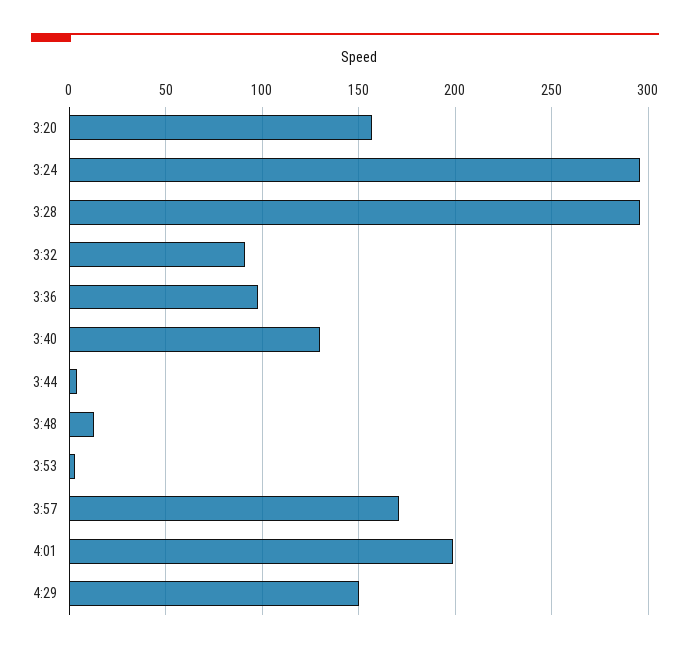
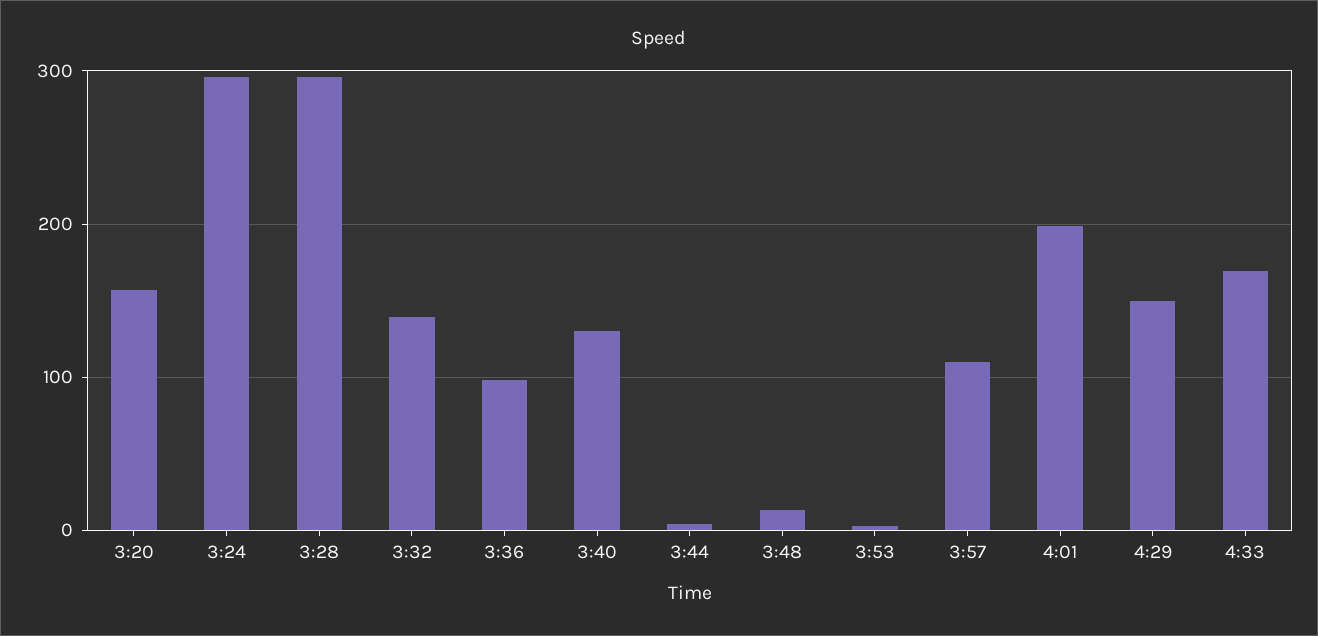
3:32: 90 -> 140
3:57: 170 -> 110
4:33: none -> 170

